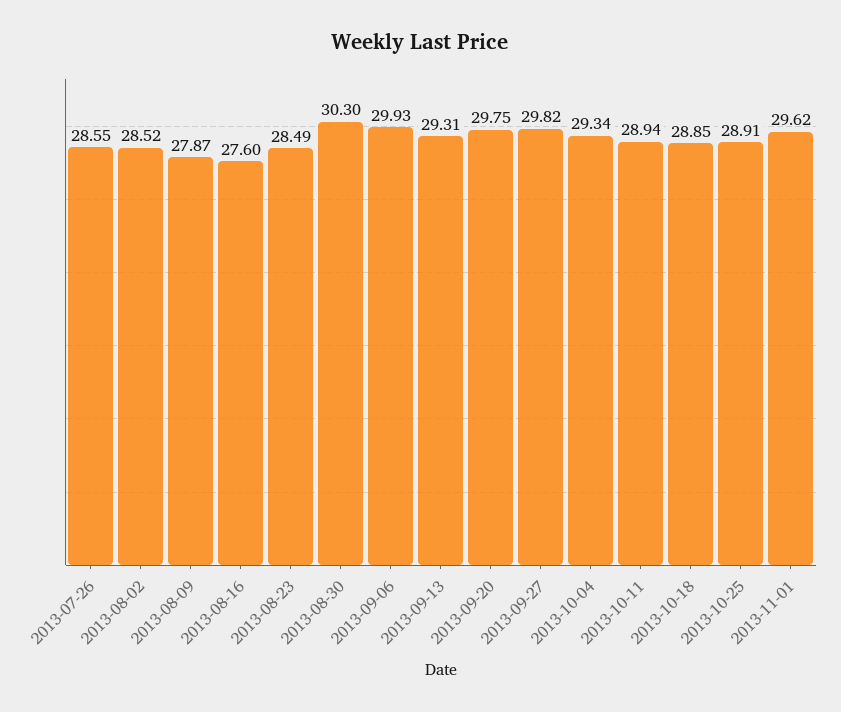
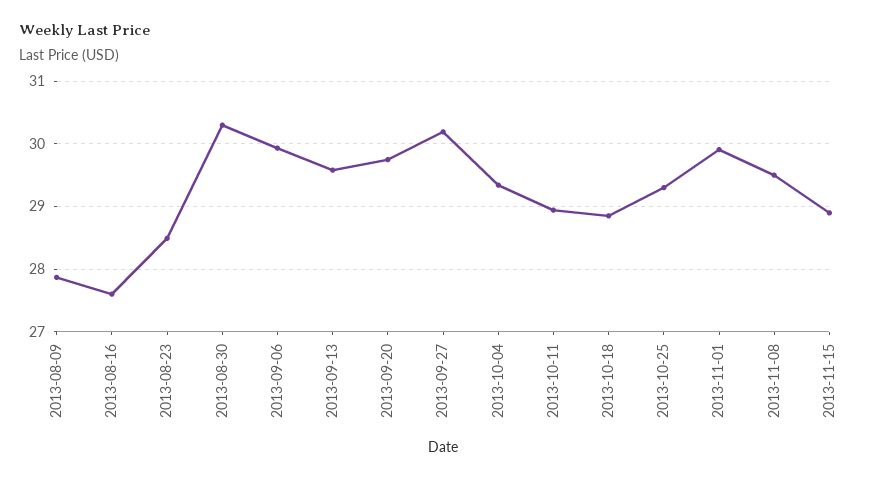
2013-07-26: 28.55 -> none
2013-08-02: 28.52 -> none
2013-09-13: 29.31 -> 29.6
2013-09-27: 29.82 -> 30.2
2013-10-25: 28.91 -> 29.3
2013-11-01: 29.62 -> 29.9
2013-11-08: none -> 29.5
2013-11-15: none -> 28.9

